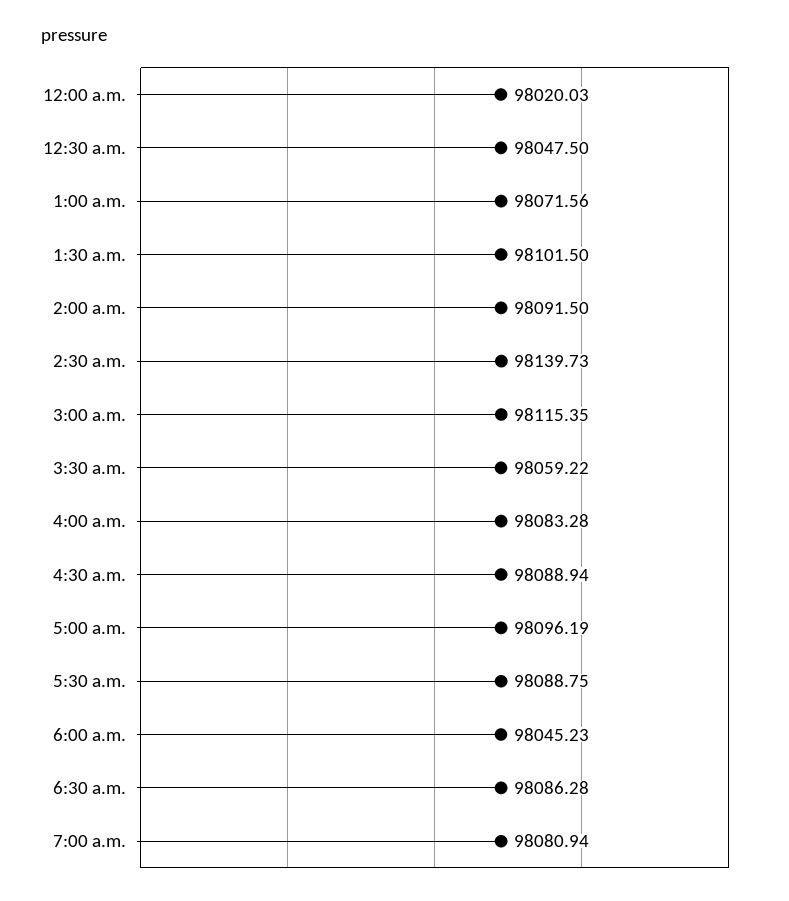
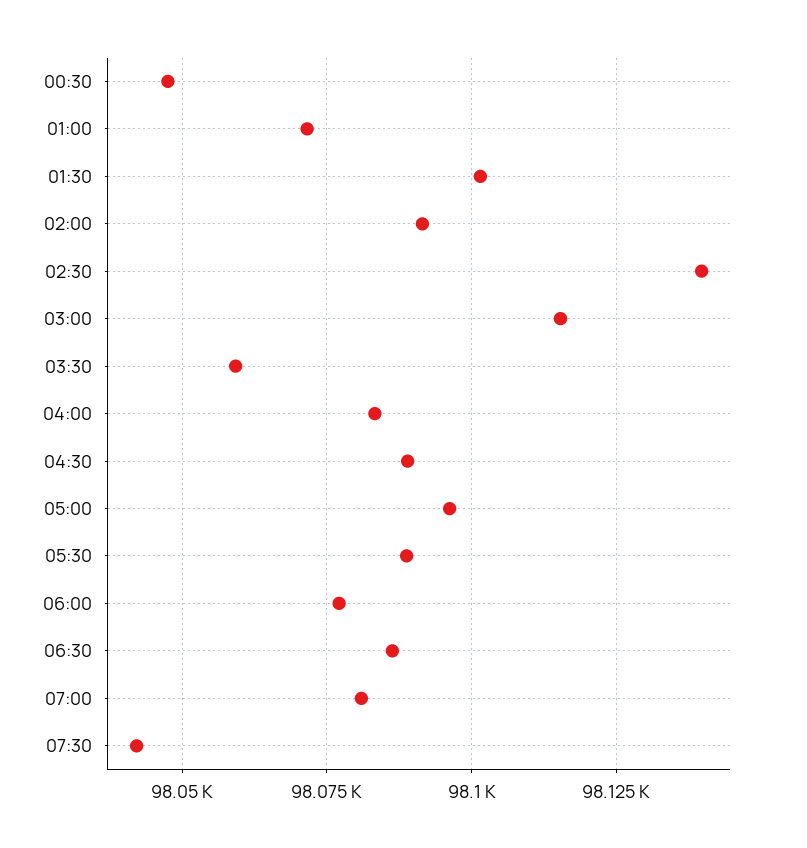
12:00 a.m.: 98020.03 -> none
6:00 a.m.: 98045.23 -> 98077.5
07:30: none -> 98042.5

